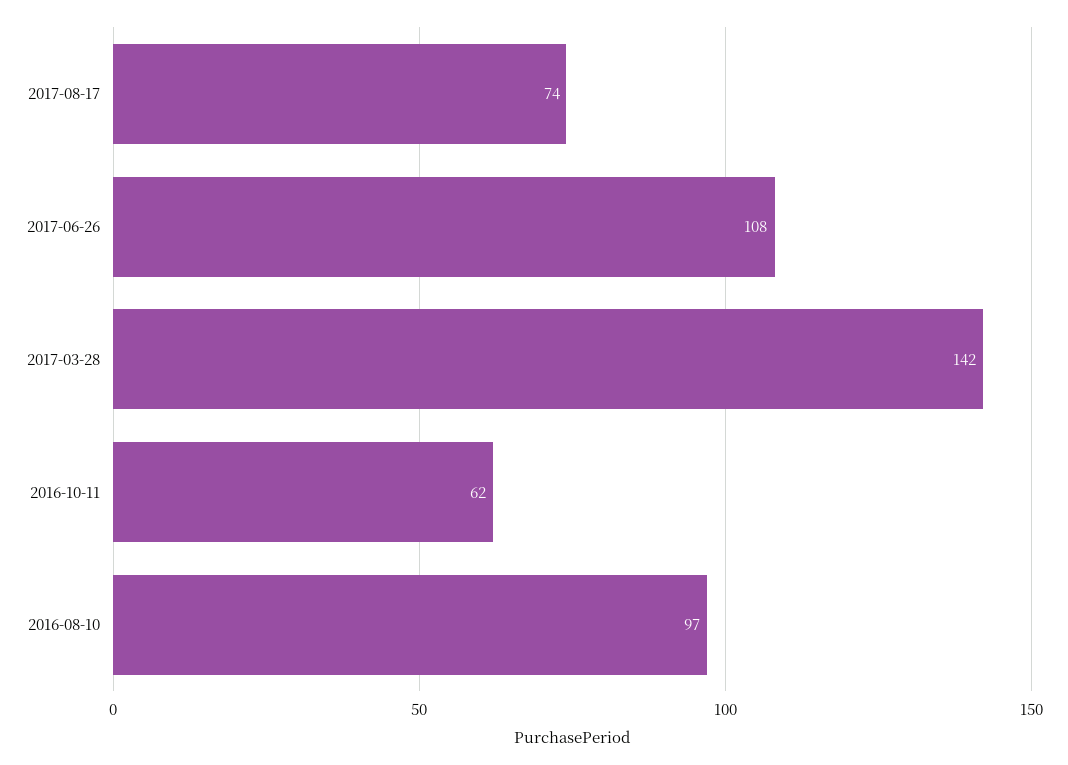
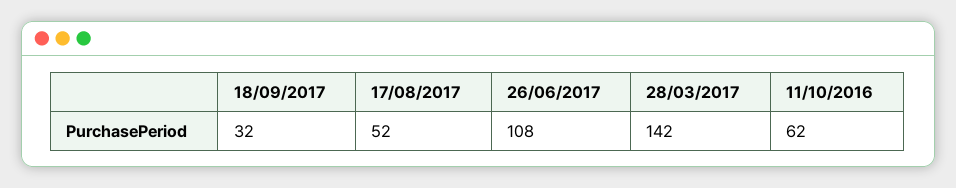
2017-08-17: 74 -> 52
2016-08-10: 97 -> none
18/09/2017: none -> 32

